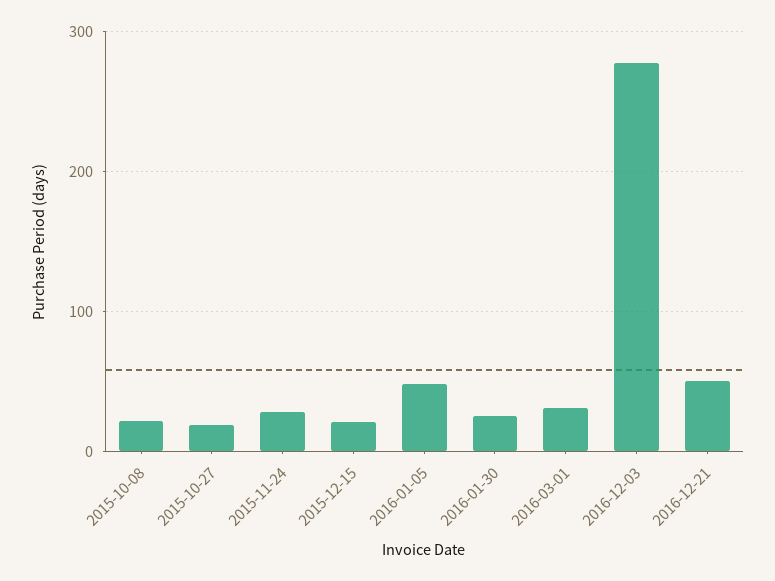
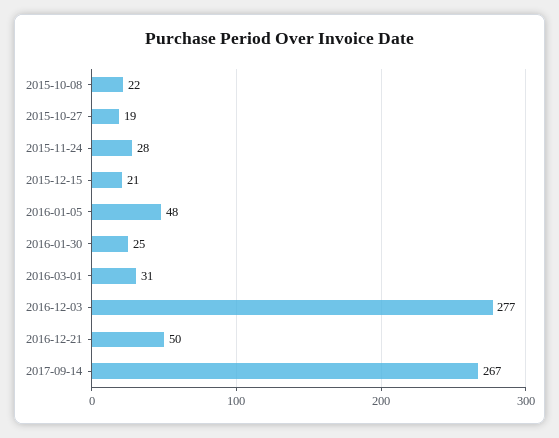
2017-09-14: none -> 267

